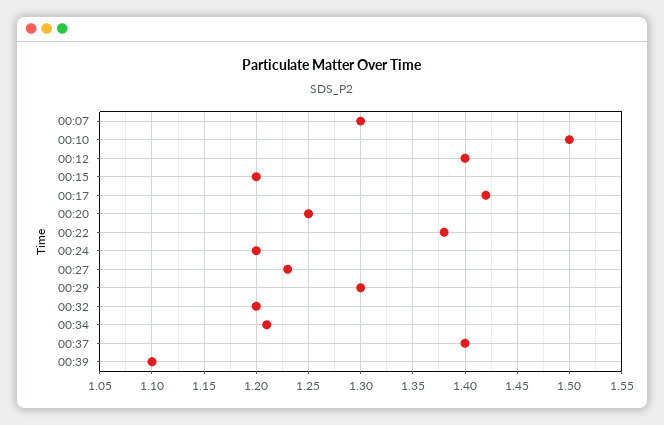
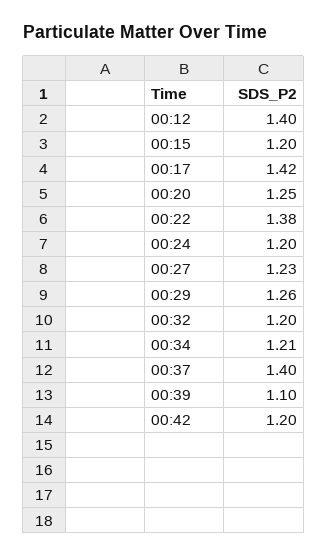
00:07: 1.3 -> none
00:10: 1.5 -> none
00:29: 1.3 -> 1.26
00:42: none -> 1.2

